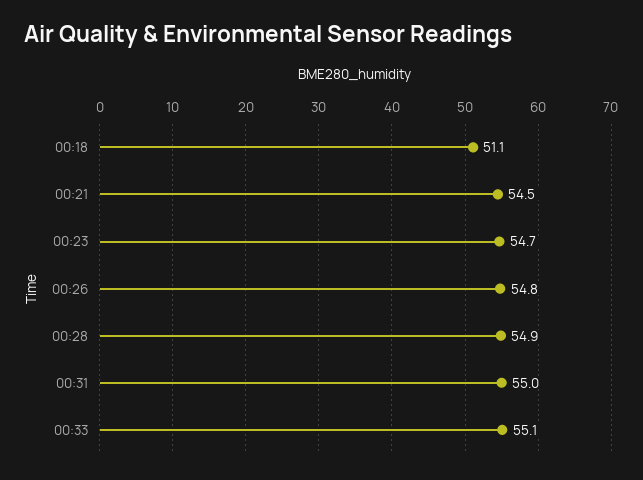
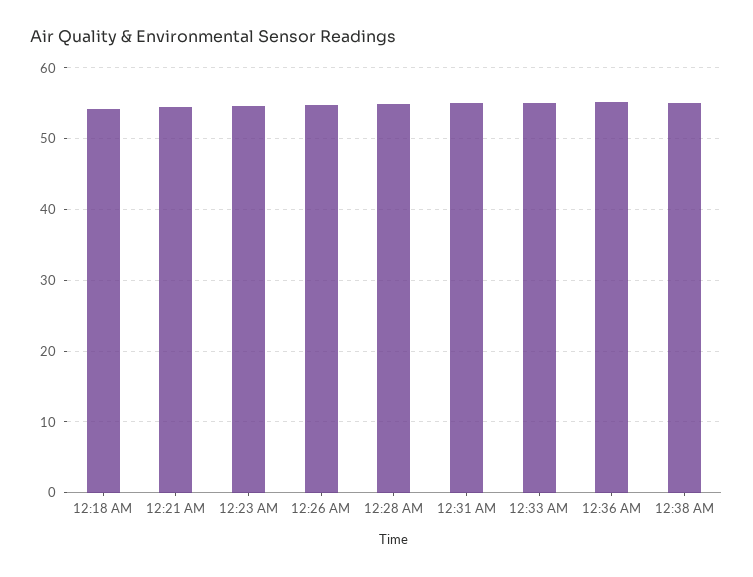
00:18: 51.1 -> 54
12:36 AM: none -> 55
12:38 AM: none -> 55

